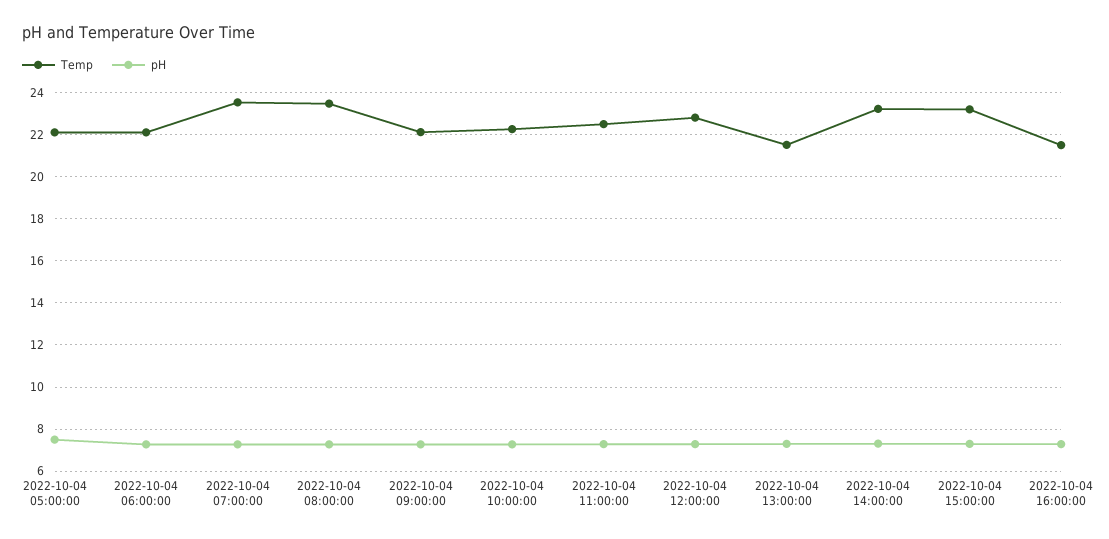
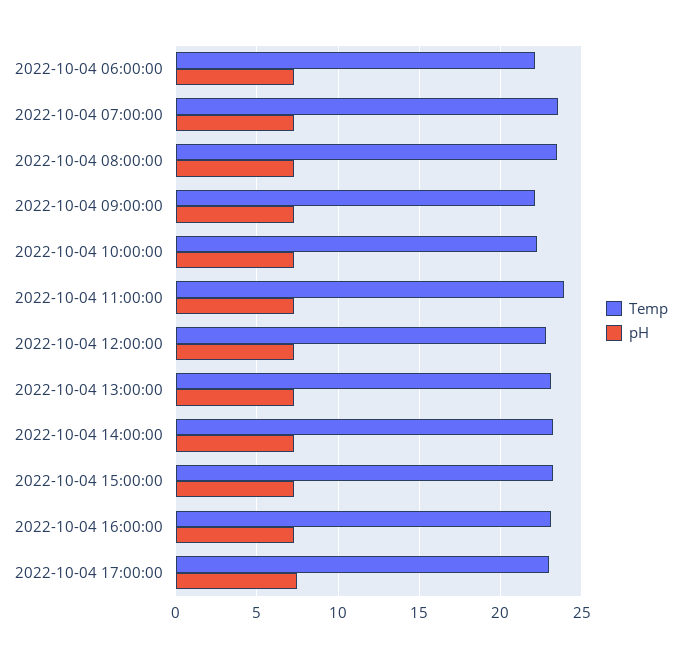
Temp, 2022-10-04 05:00:00: 22 -> none
pH, 2022-10-04 05:00:00: 7.5 -> none
Temp, 2022-10-04 11:00:00: 22.5 -> 24
Temp, 2022-10-04 13:00:00: 21.5 -> 23
Temp, 2022-10-04 16:00:00: 21.5 -> 23
Temp, 2022-10-04 17:00:00: none -> 23
pH, 2022-10-04 17:00:00: none -> 7.5

